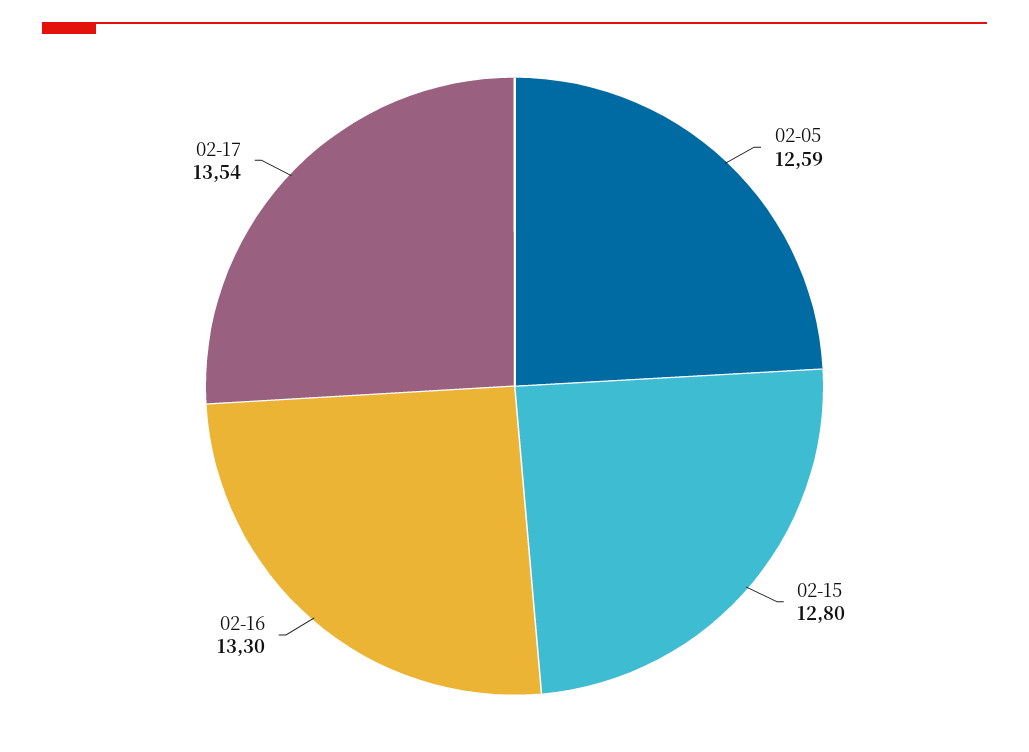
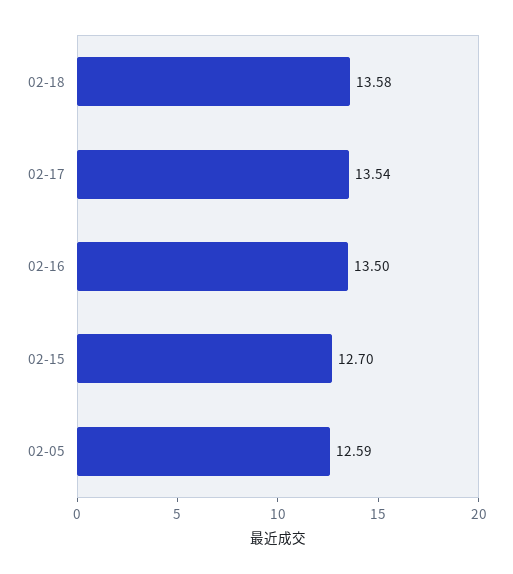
02-15: 12.8 -> 12.7
02-16: 13.3 -> 13.5
02-18: none -> 13.58

